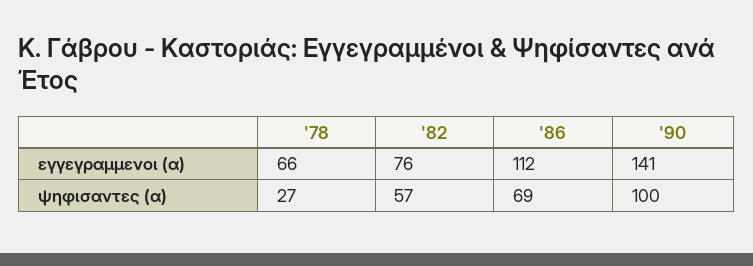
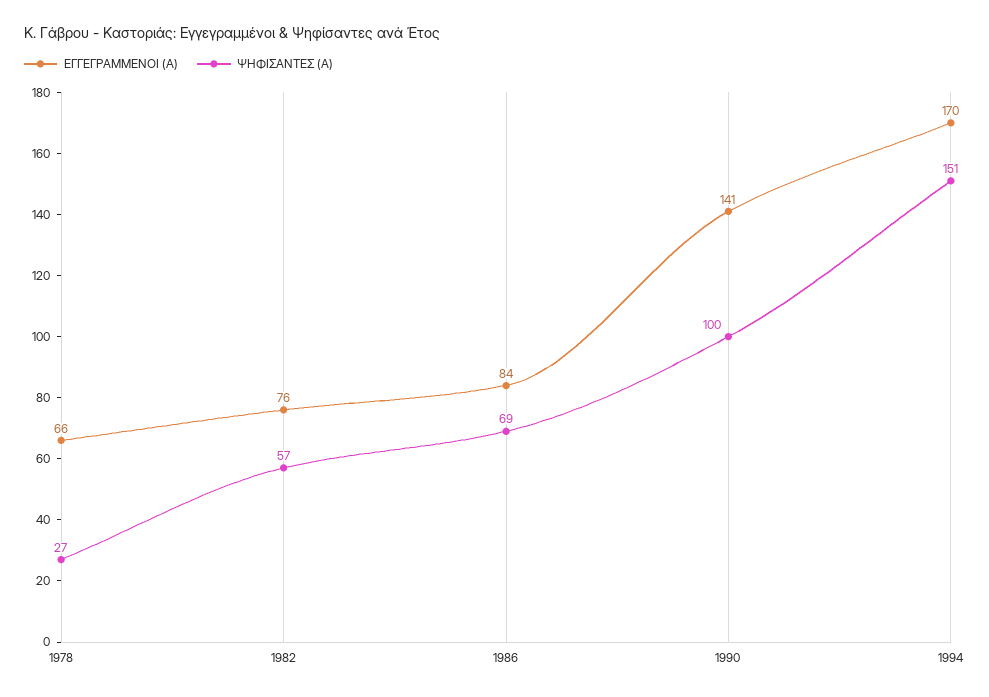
εγγεγραμμενοι (α), '86: 112 -> 84
εγγεγραμμενοι (α), 1994: none -> 170
ψηφισαντες (α), 1994: none -> 151

